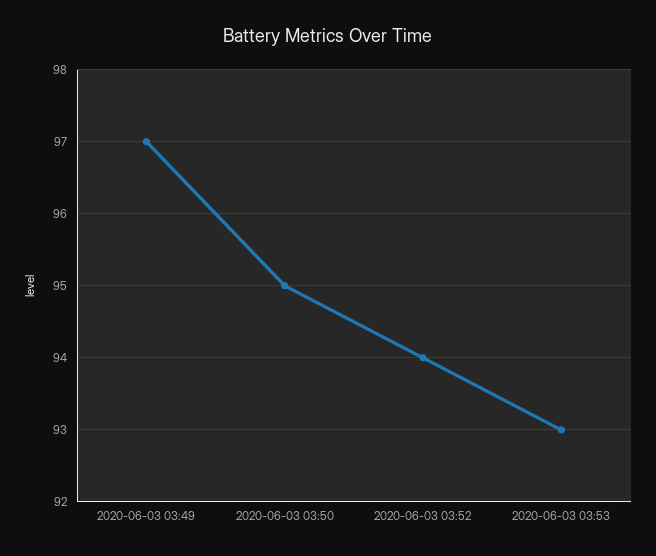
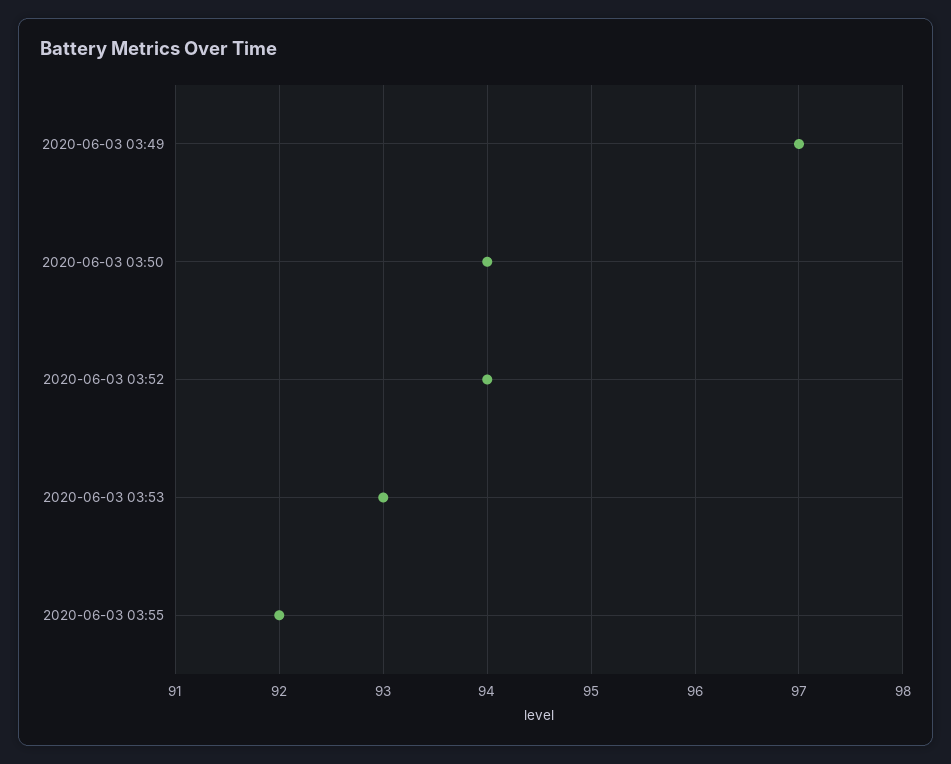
2020-06-03 03:50: 95 -> 94
2020-06-03 03:55: none -> 92

